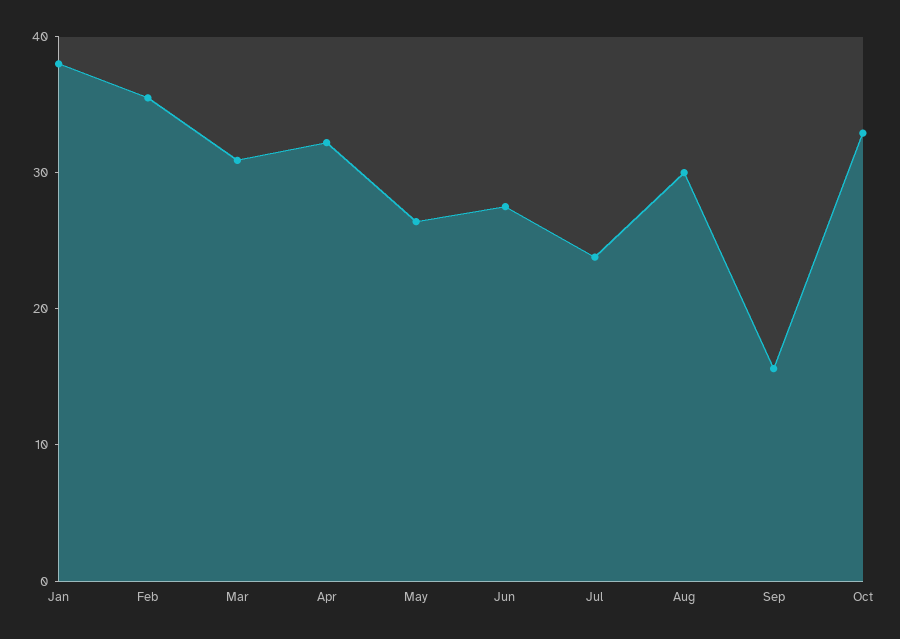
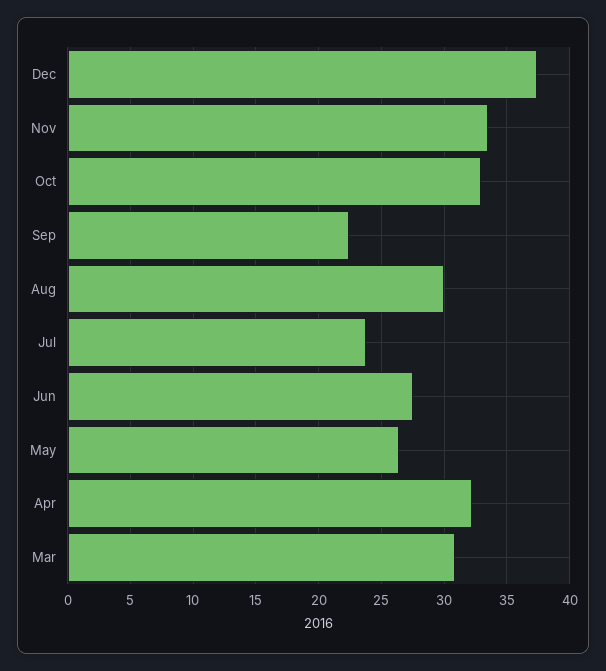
Jan: 38 -> none
Feb: 36 -> none
Sep: 16 -> 22.5
Dec: none -> 37.5
Nov: none -> 33.5

